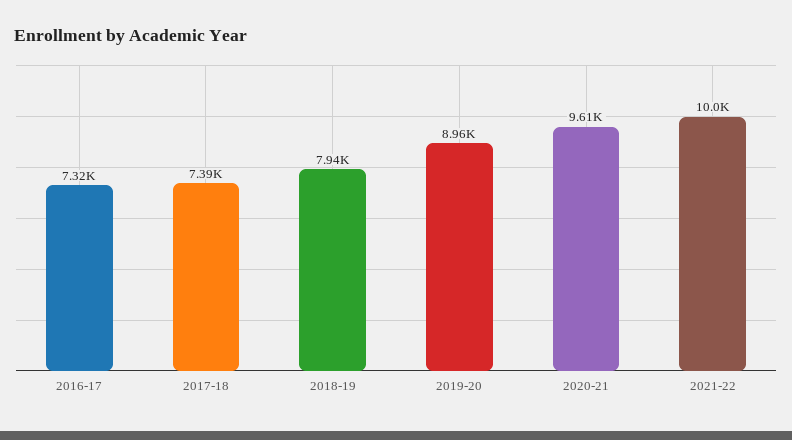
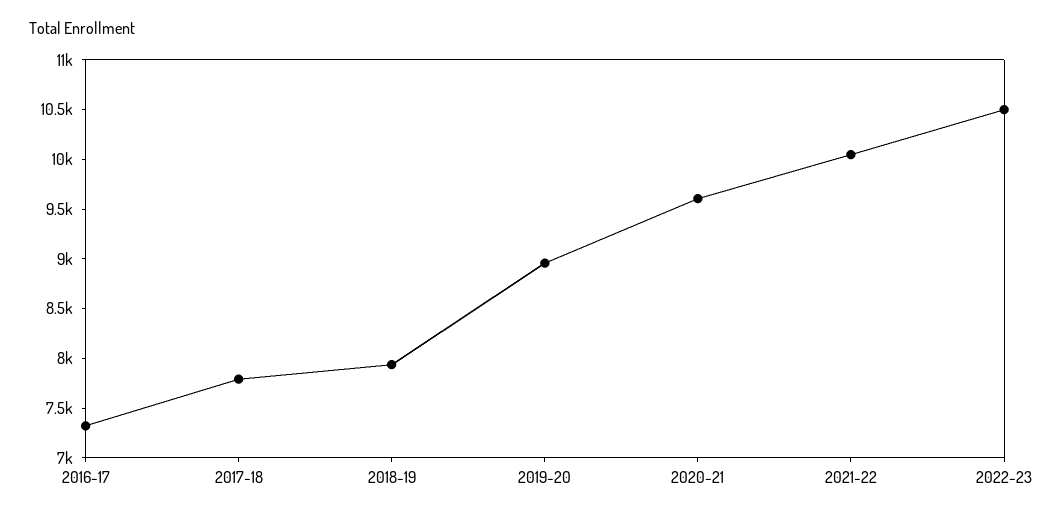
2017-18: 7390 -> 7800
2022-23: none -> 10500

